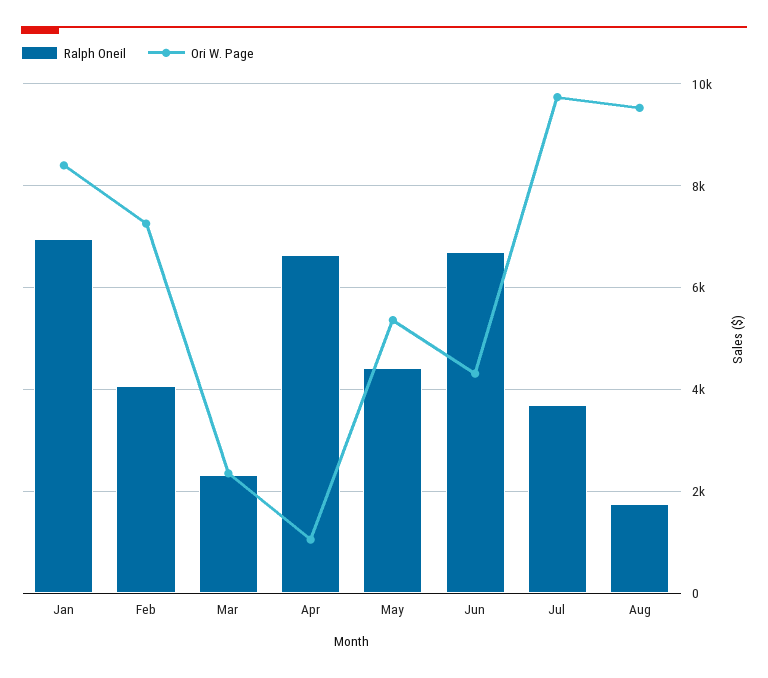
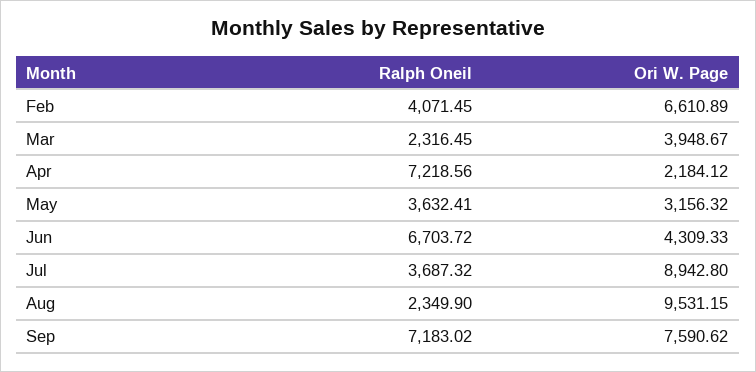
Ralph Oneil, Jan: 7000 -> none
Ori W. Page, Jan: 8400 -> none
Ori W. Page, Feb: 7200 -> 6610.89
Ori W. Page, Mar: 2400 -> 3948.67
Ralph Oneil, Apr: 6600 -> 7218.56
Ori W. Page, Apr: 1000 -> 2184.12
Ralph Oneil, May: 4400 -> 3632.41
Ori W. Page, May: 5400 -> 3156.32
Ori W. Page, Jul: 9800 -> 8942.8
Ralph Oneil, Aug: 1800 -> 2349.9
Ralph Oneil, Sep: none -> 7183.02
Ori W. Page, Sep: none -> 7590.62

